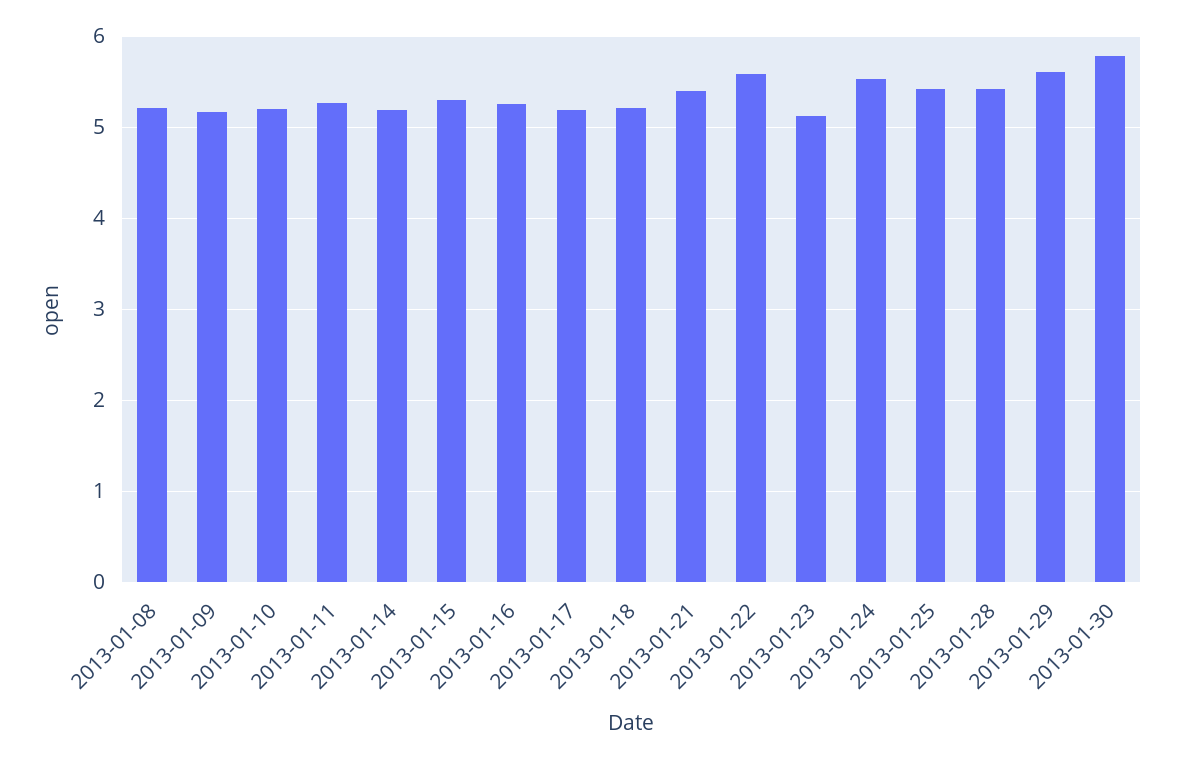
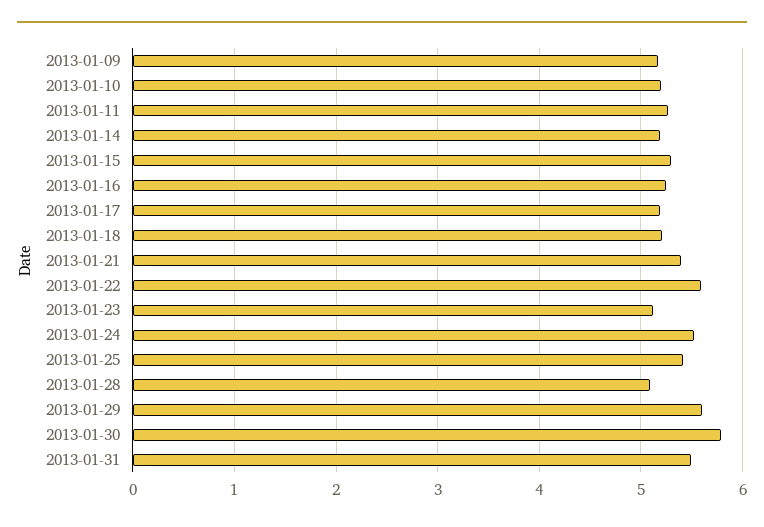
2013-01-08: 5.2 -> none
2013-01-28: 5.4 -> 5.1
2013-01-31: none -> 5.5

